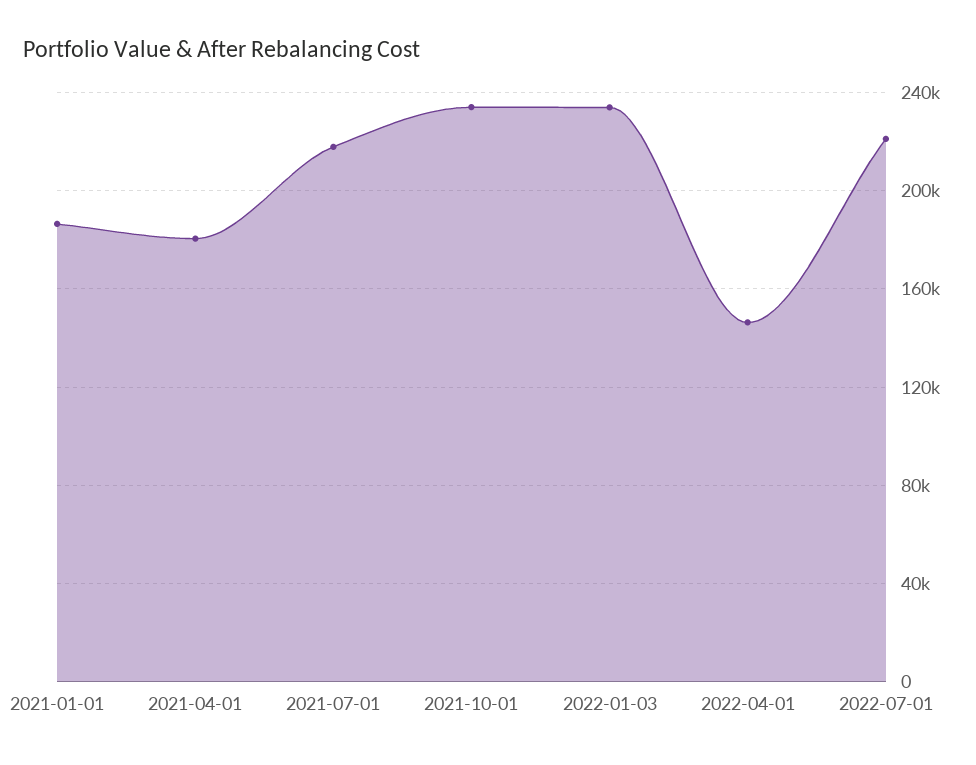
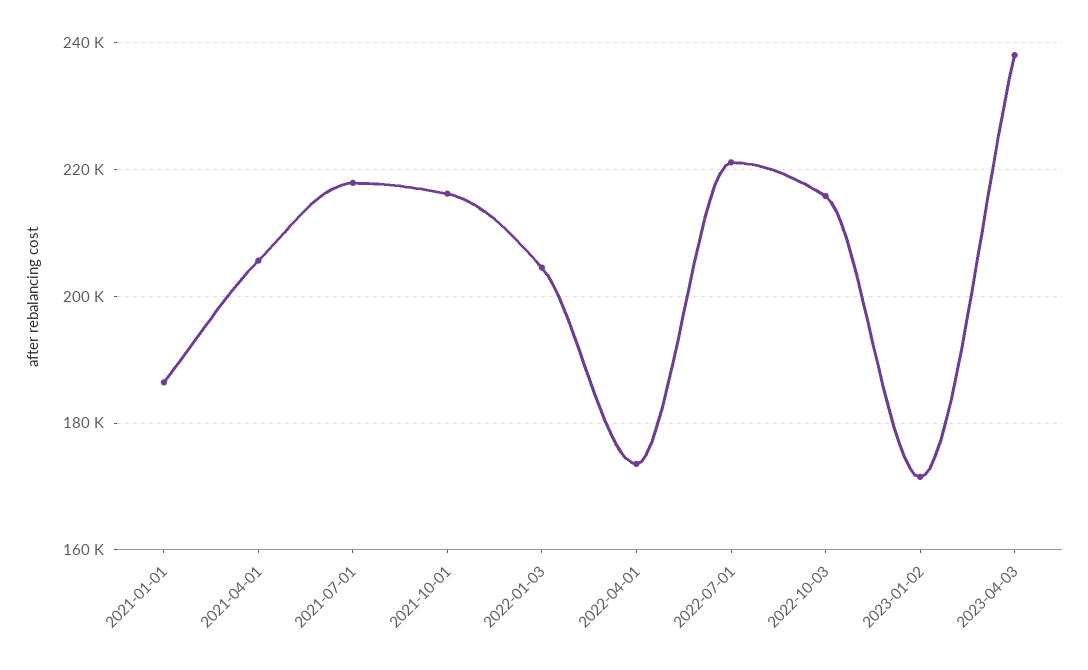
2021-04-01: 180000 -> 206000
2021-10-01: 235000 -> 216000
2022-01-03: 235000 -> 204000
2022-04-01: 145000 -> 174000
2022-10-03: none -> 216000
2023-01-02: none -> 172000
2023-04-03: none -> 238000

